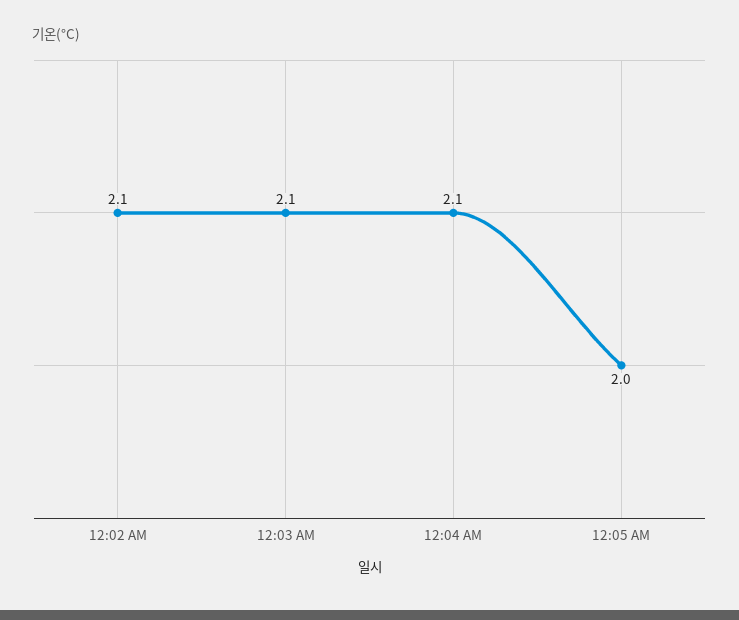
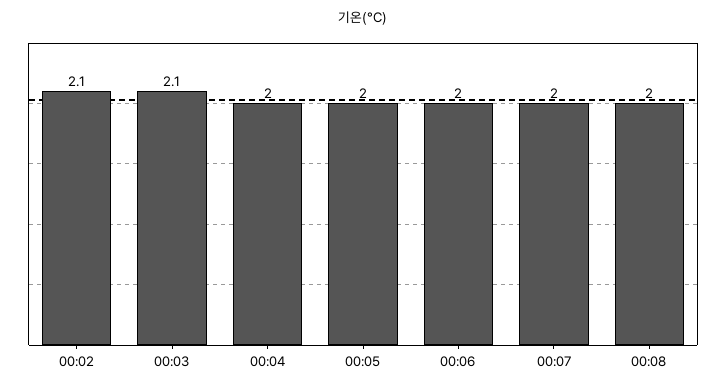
12:04 AM: 2.1 -> 2
00:06: none -> 2
00:07: none -> 2
00:08: none -> 2

